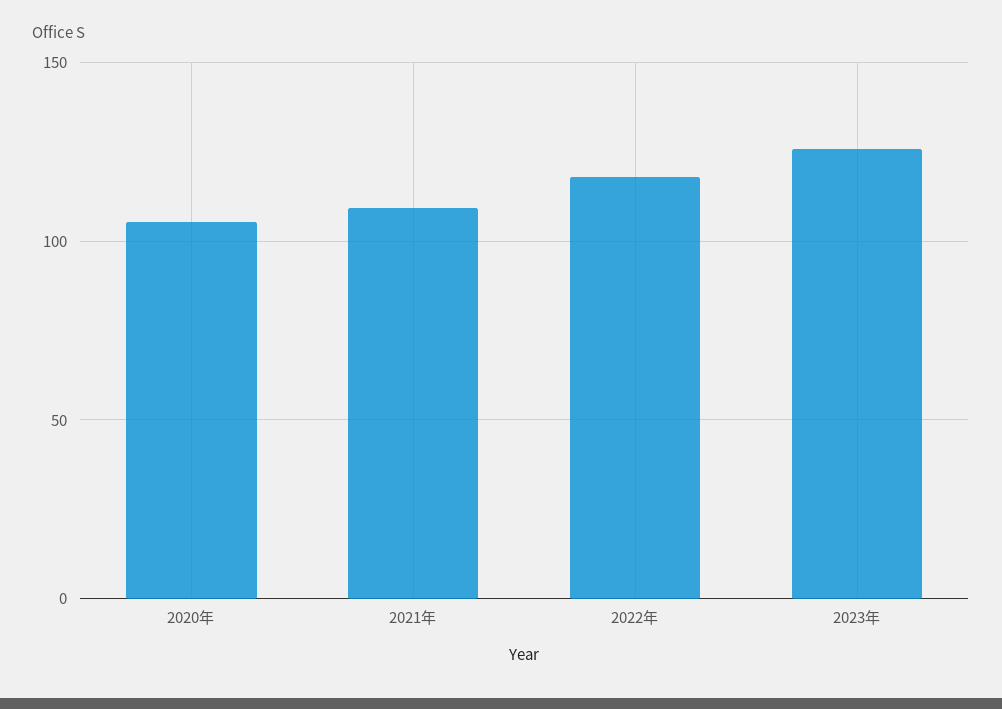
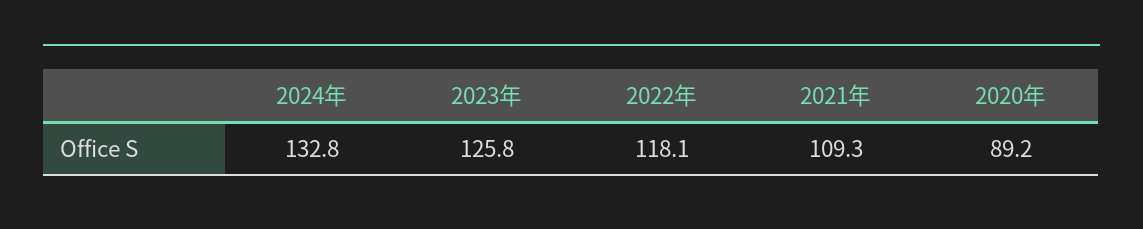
2020年: 105 -> 89.2
2024年: none -> 132.8

